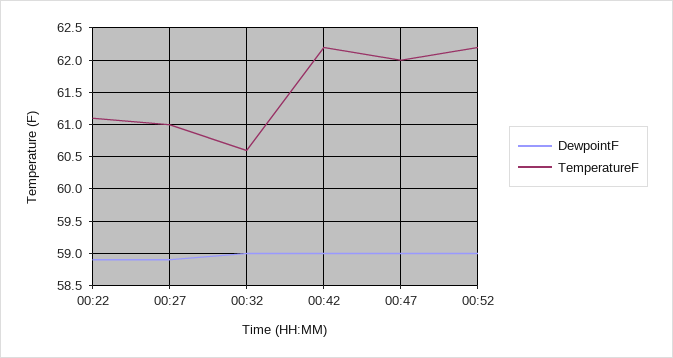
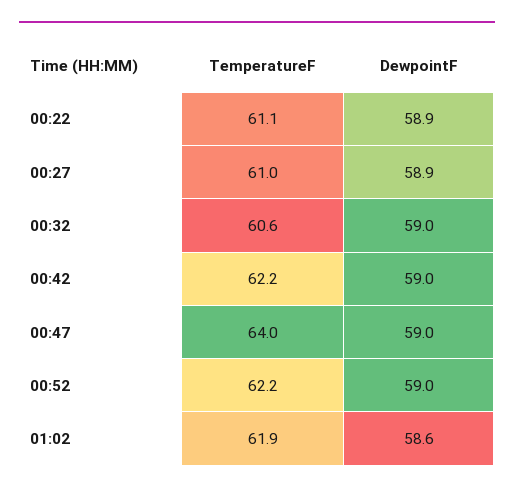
TemperatureF, 00:47: 62 -> 64
TemperatureF, 01:02: none -> 61.9
DewpointF, 01:02: none -> 58.6

